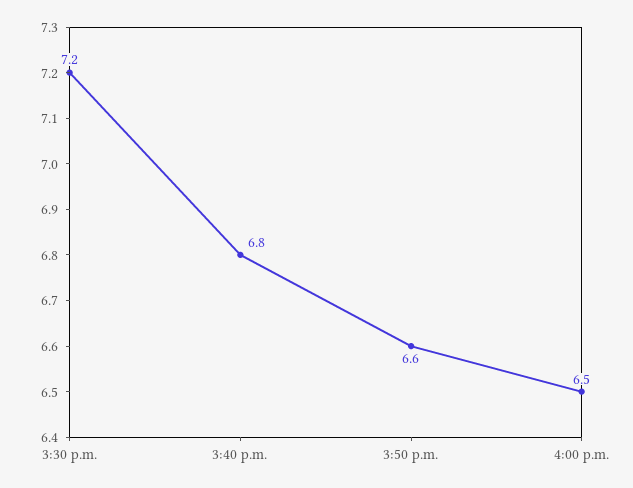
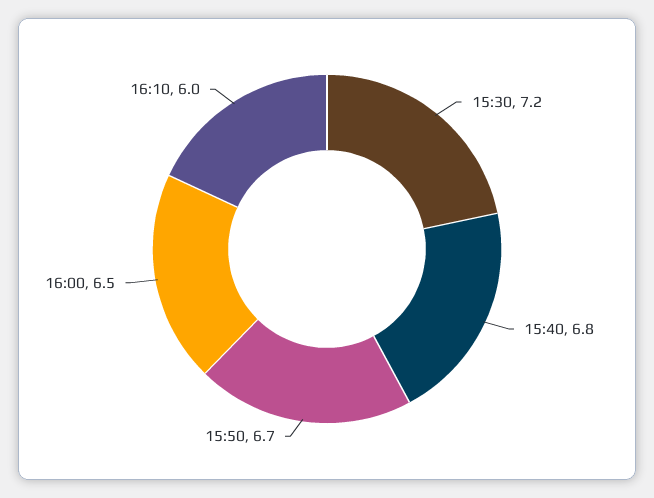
3:50 p.m.: 6.6 -> 6.7
16:10: none -> 6

